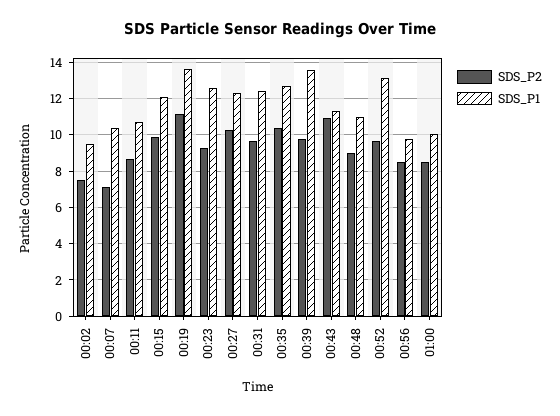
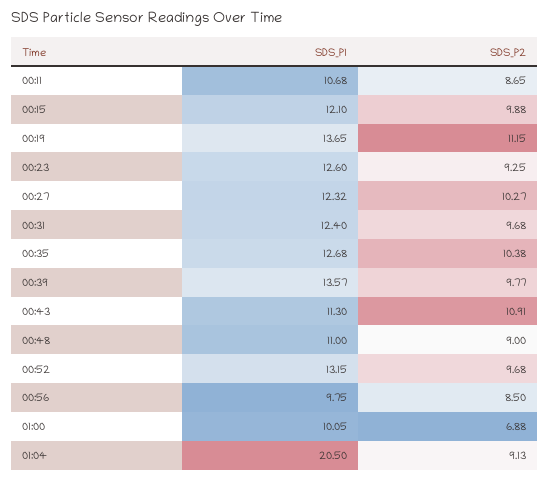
SDS_P2, 00:02: 7.5 -> none
SDS_P1, 00:02: 9.5 -> none
SDS_P2, 00:07: 7 -> none
SDS_P1, 00:07: 10.5 -> none
SDS_P2, 01:00: 8.5 -> 6.88
SDS_P1, 01:04: none -> 20.5
SDS_P2, 01:04: none -> 9.13

